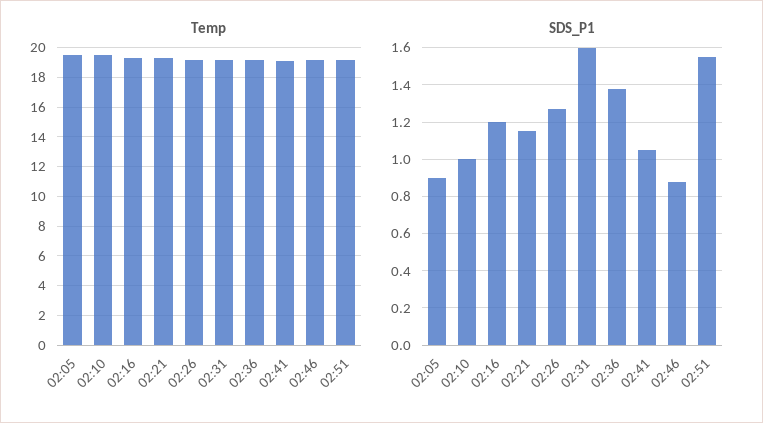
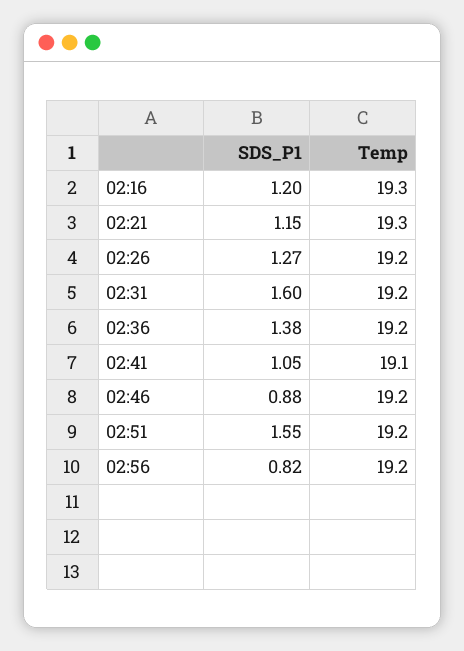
Temp, 02:05: 19.5 -> none
Temp, 02:10: 19.5 -> none
SDS_P1, 02:05: 0.9 -> none
SDS_P1, 02:10: 1 -> none
SDS_P1, 02:56: none -> 0.82
Temp, 02:56: none -> 19.2

